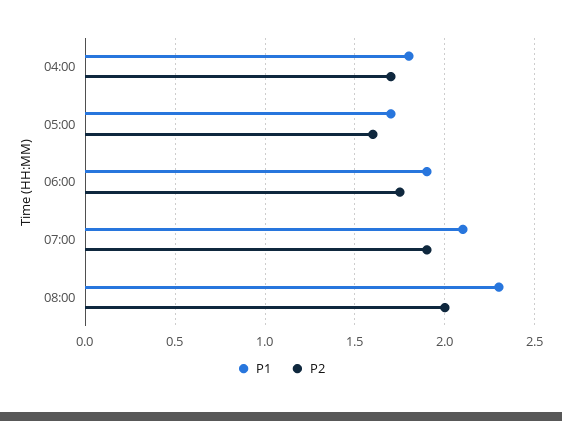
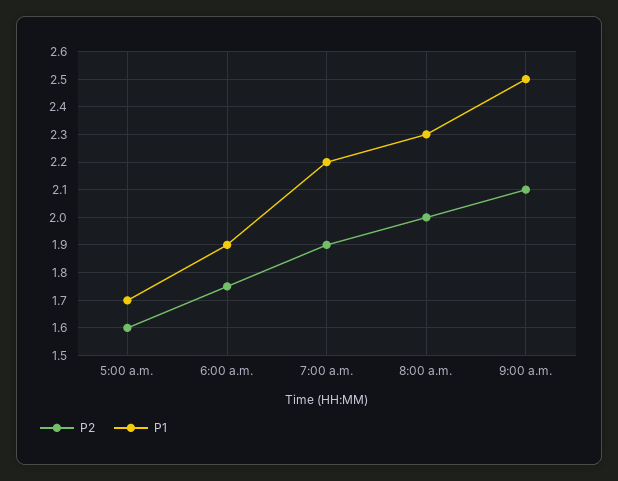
P1, 04:00: 1.8 -> none
P2, 04:00: 1.7 -> none
P1, 07:00: 2.1 -> 2.2
P2, 9:00 a.m.: none -> 2.1
P1, 9:00 a.m.: none -> 2.5

